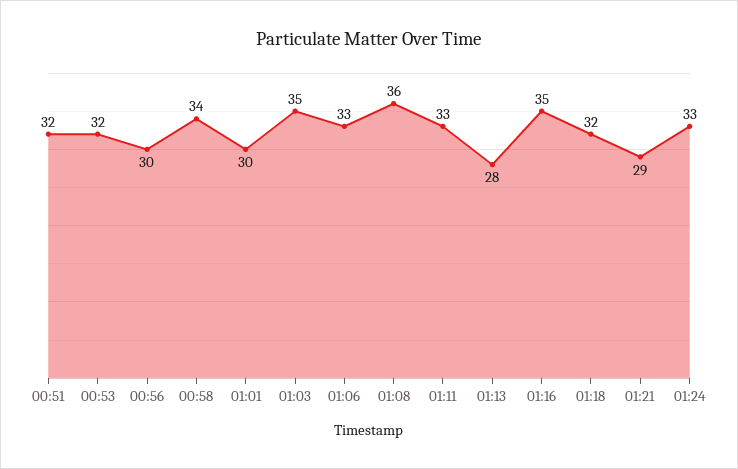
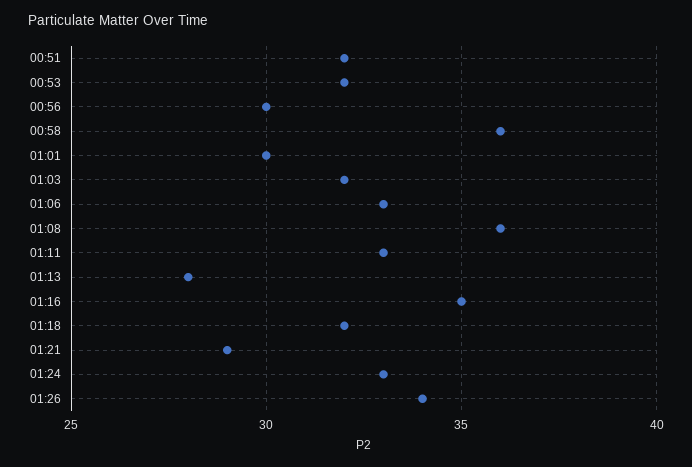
00:58: 34 -> 36
01:03: 35 -> 32
01:26: none -> 34

